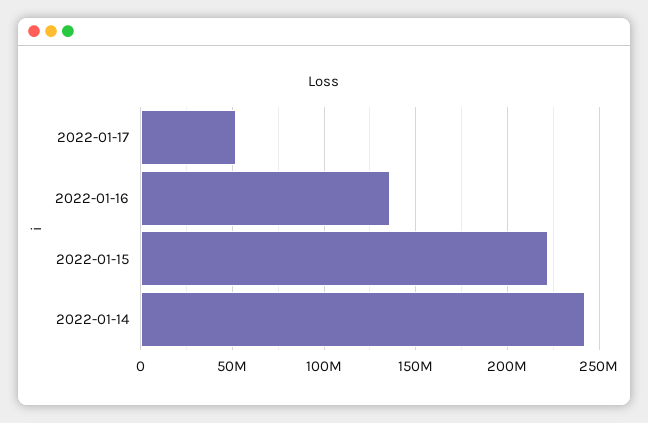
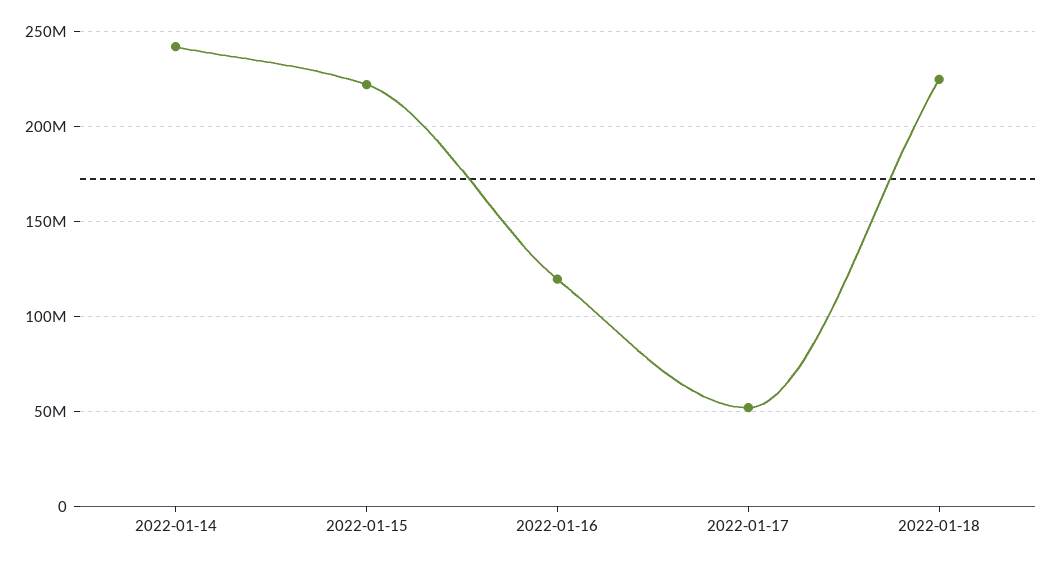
2022-01-16: 135000000 -> 120000000
2022-01-18: none -> 225000000

